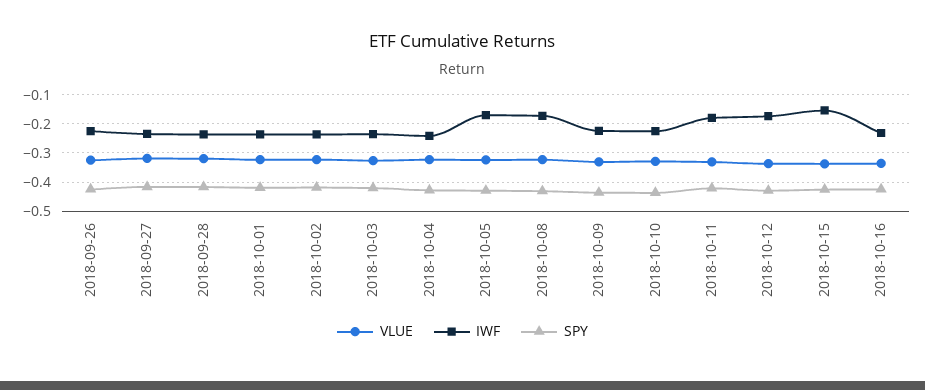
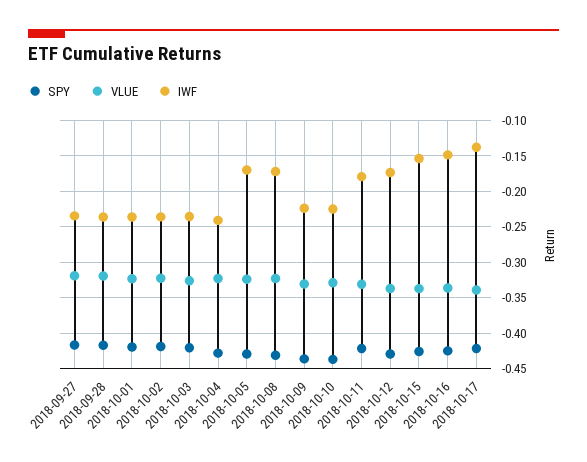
VLUE, 2018-09-26: -0.325 -> none
IWF, 2018-09-26: -0.225 -> none
SPY, 2018-09-26: -0.425 -> none
IWF, 2018-10-16: -0.225 -> -0.15
SPY, 2018-10-17: none -> -0.42
VLUE, 2018-10-17: none -> -0.34
IWF, 2018-10-17: none -> -0.14

